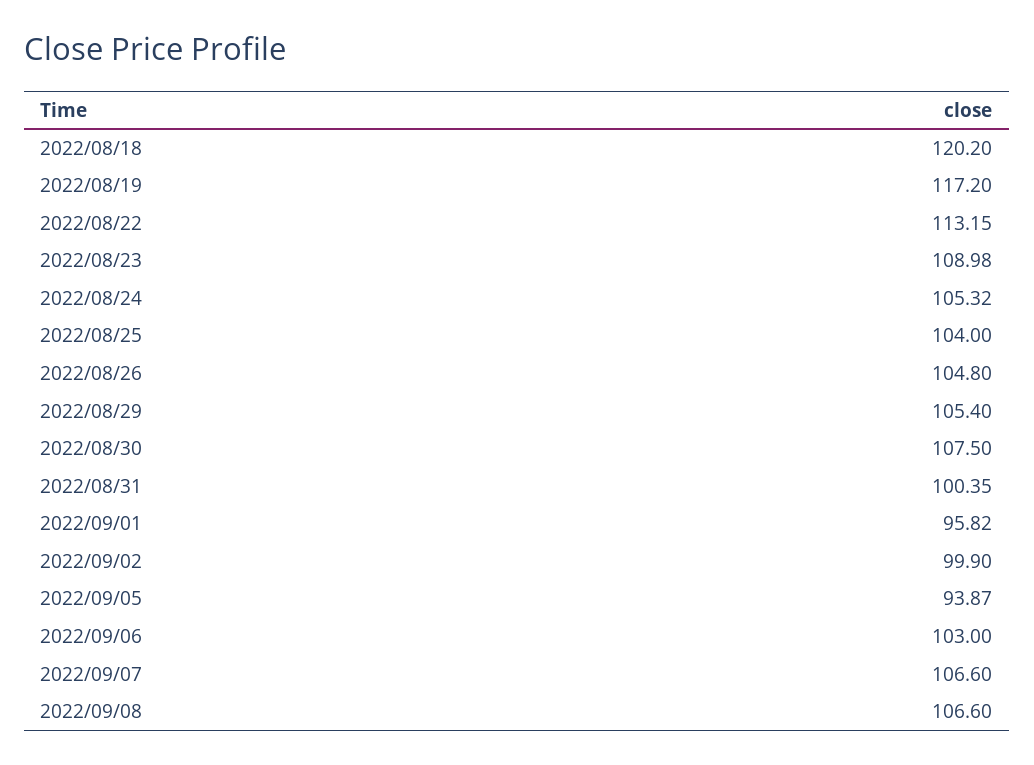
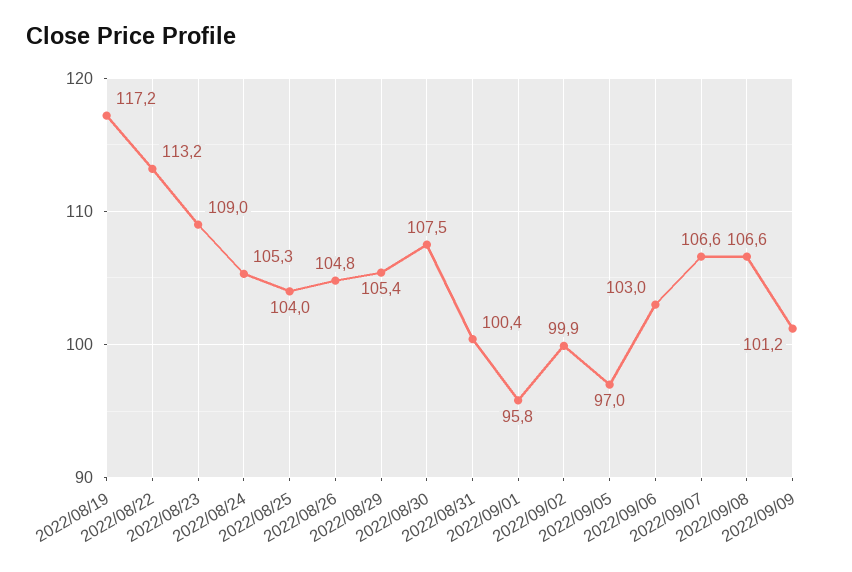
2022/08/18: 120.2 -> none
2022/09/05: 93.87 -> 97
2022/09/09: none -> 101.2

